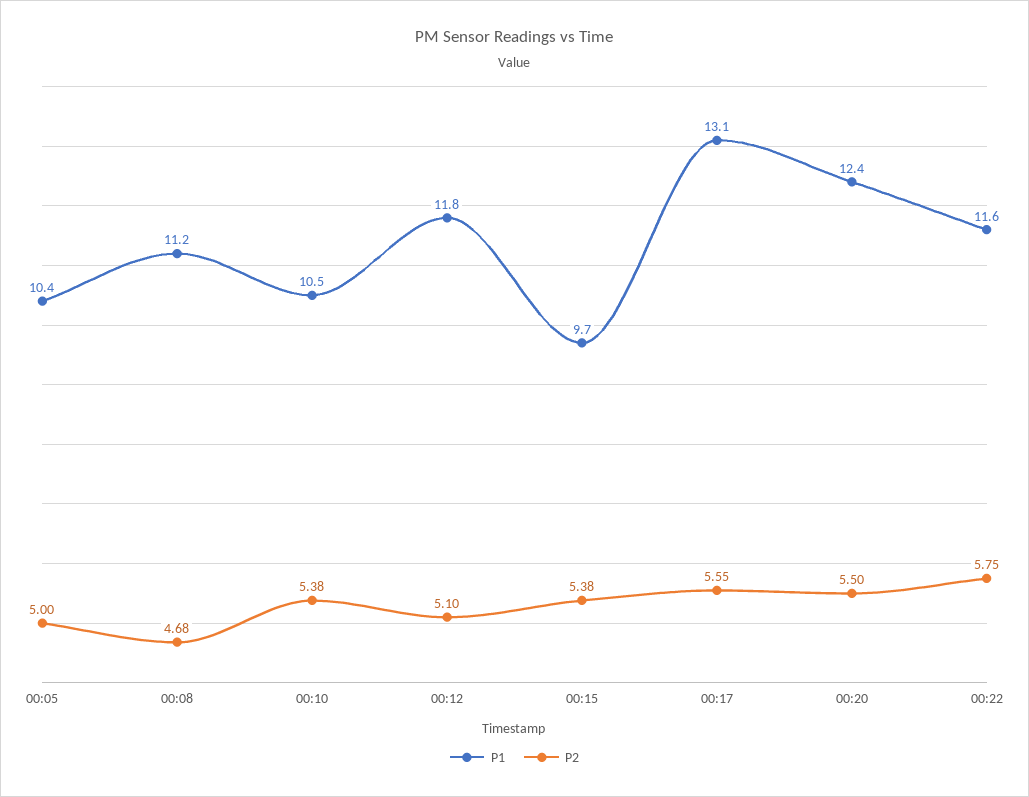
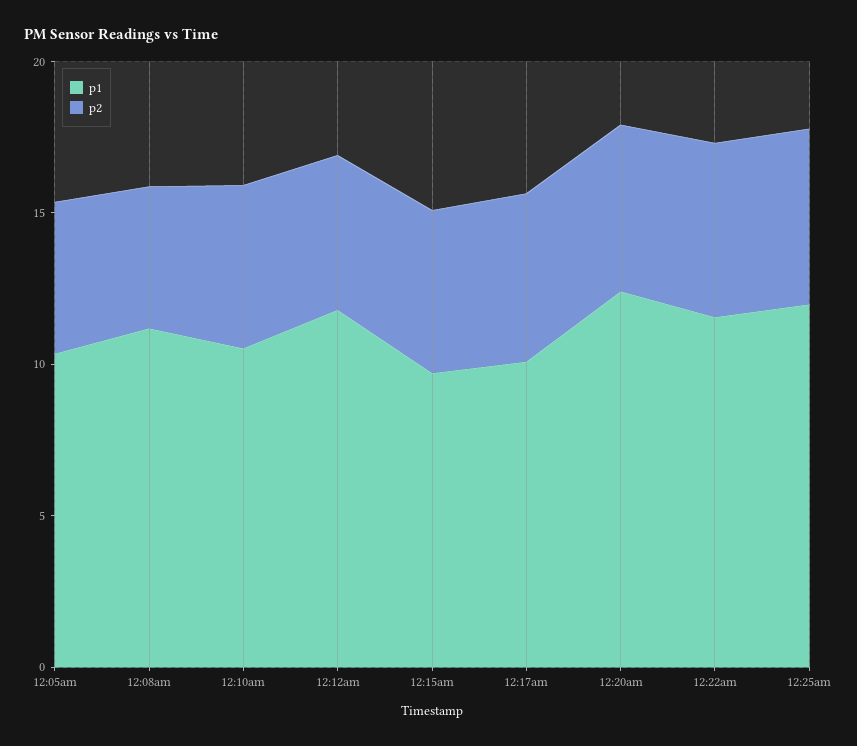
P1, 00:17: 13.1 -> 10
P1, 12:25am: none -> 12
P2, 12:25am: none -> 6

